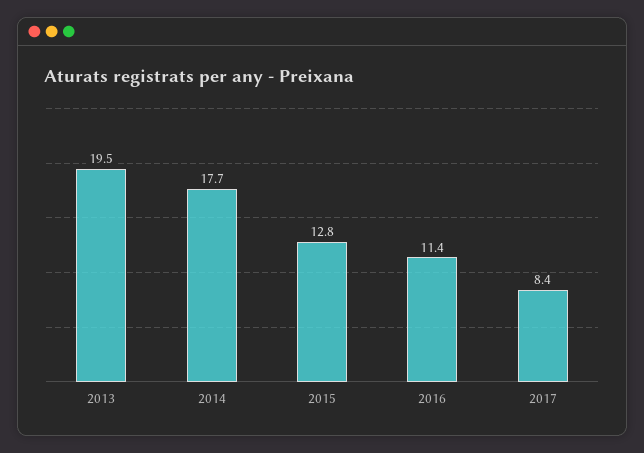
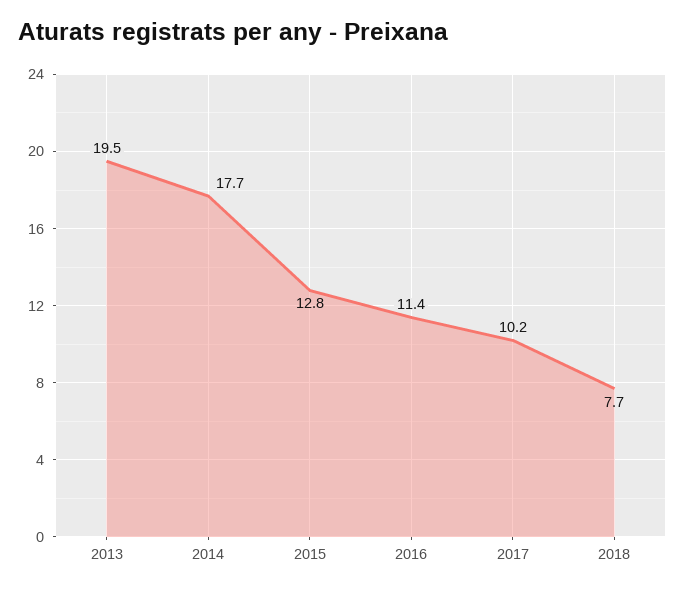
2017: 8.4 -> 10.2
2018: none -> 7.7

